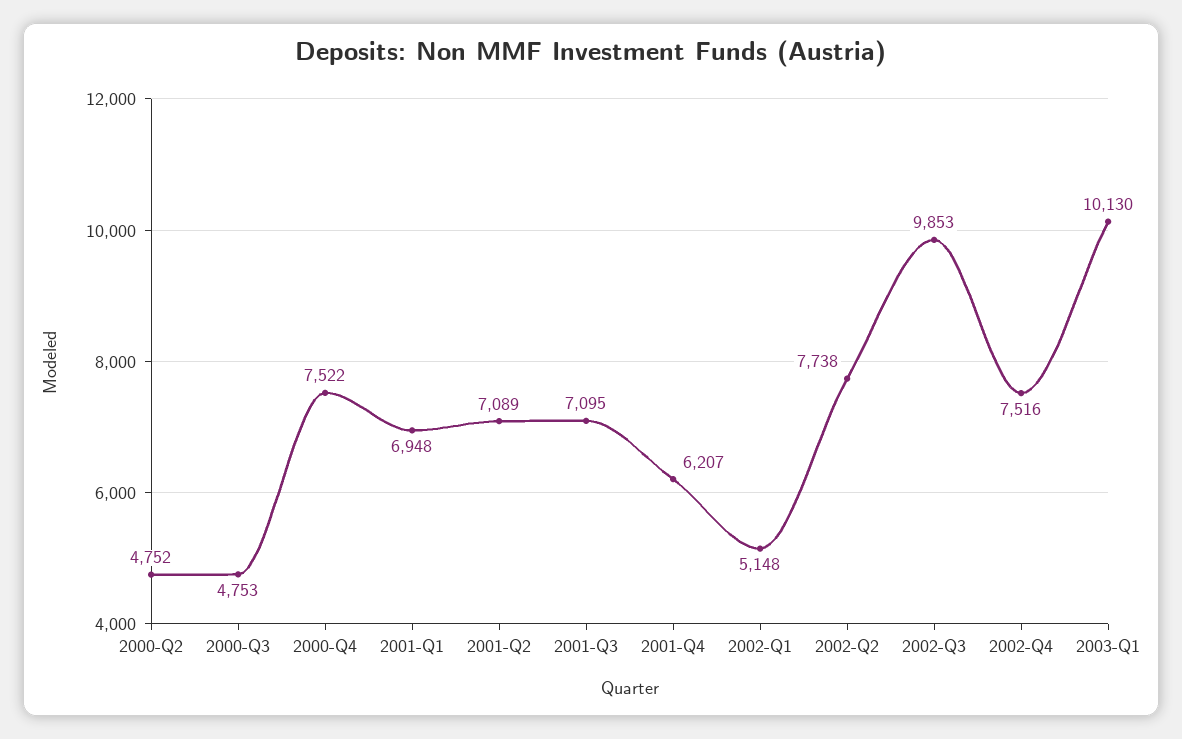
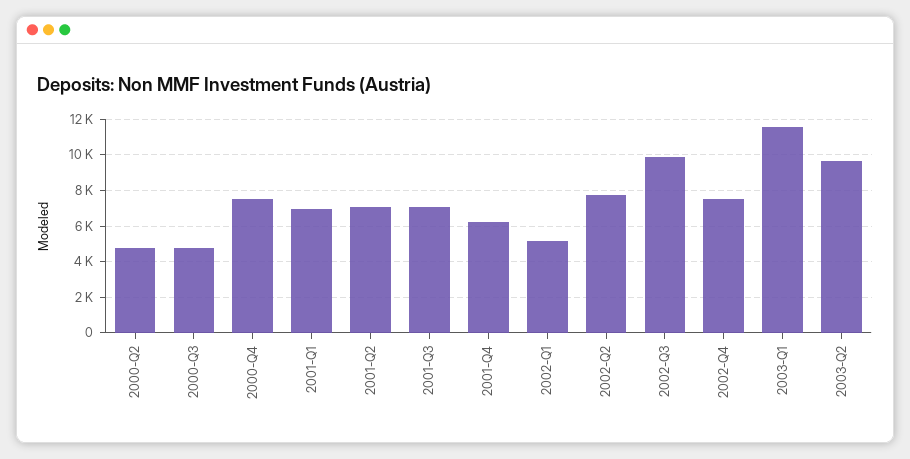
2003-Q1: 10130 -> 11500
2003-Q2: none -> 9500

